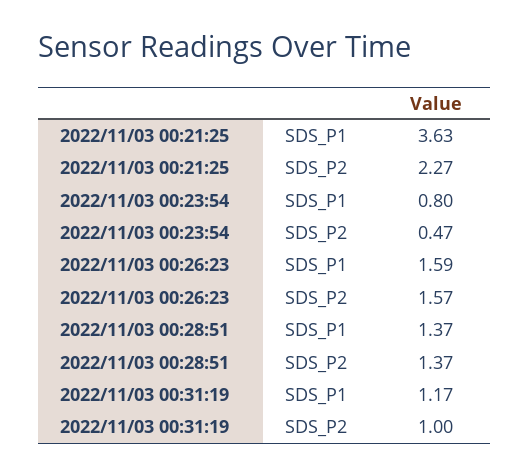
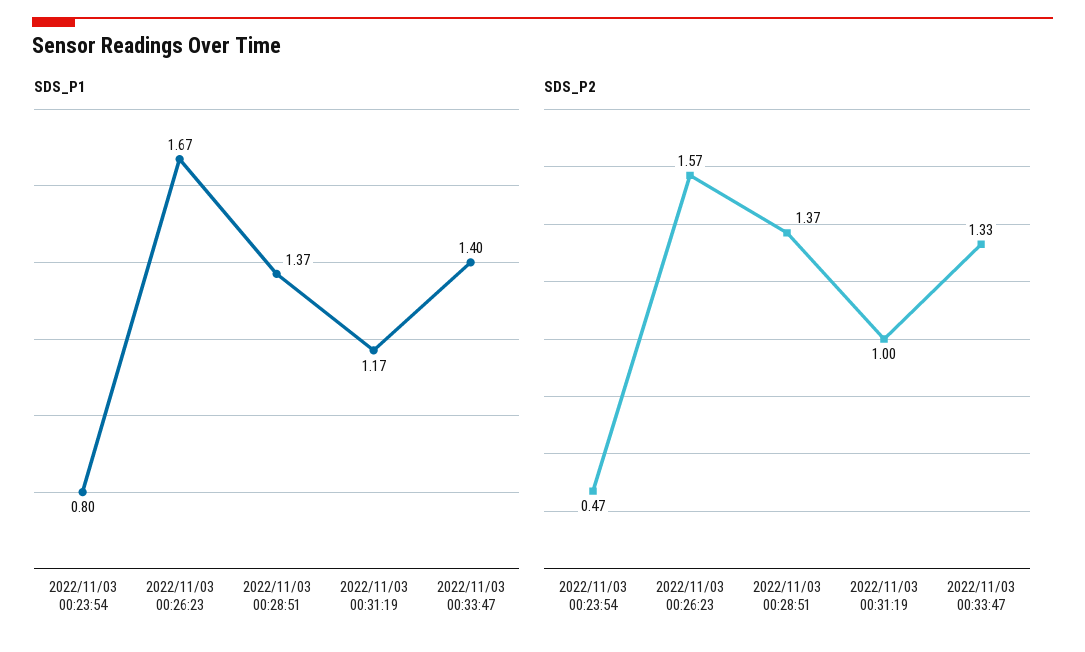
SDS_P1, 2022/11/03 00:21:25: 3.63 -> none
SDS_P2, 2022/11/03 00:21:25: 2.27 -> none
SDS_P1, 2022/11/03 00:26:23: 1.59 -> 1.67
SDS_P1, 2022/11/03 00:33:47: none -> 1.4
SDS_P2, 2022/11/03 00:33:47: none -> 1.33

